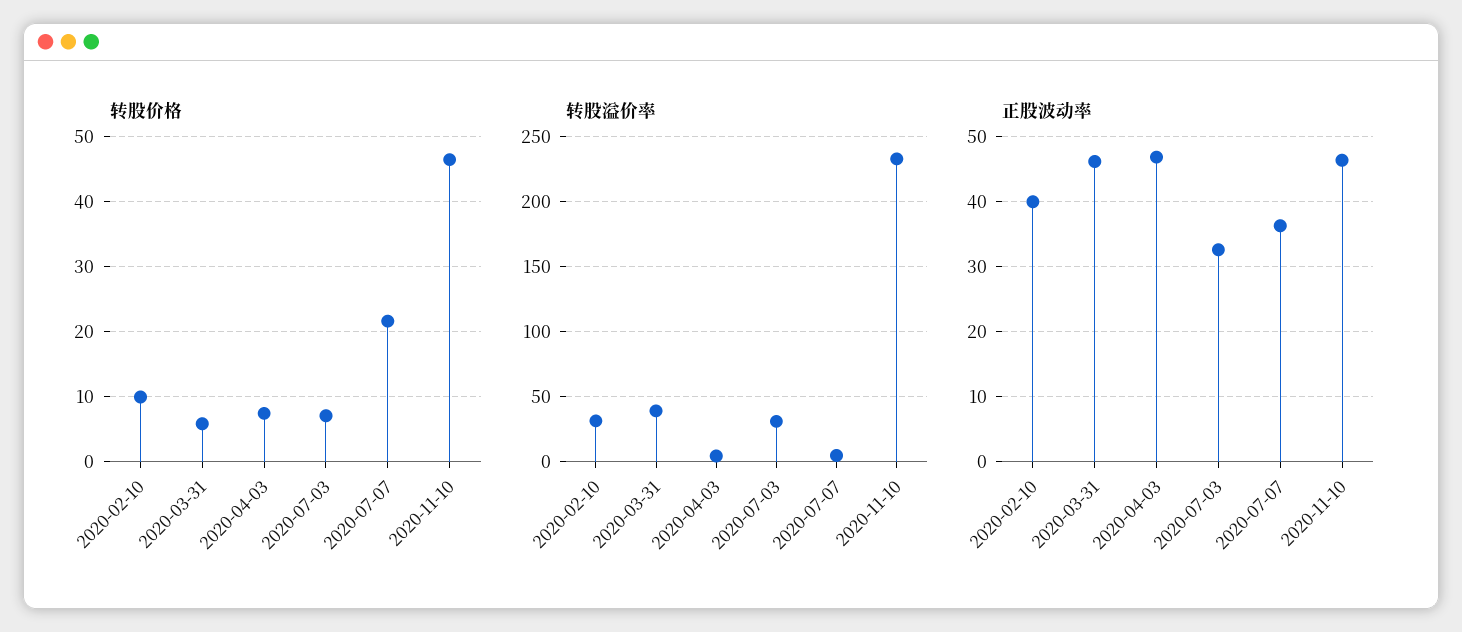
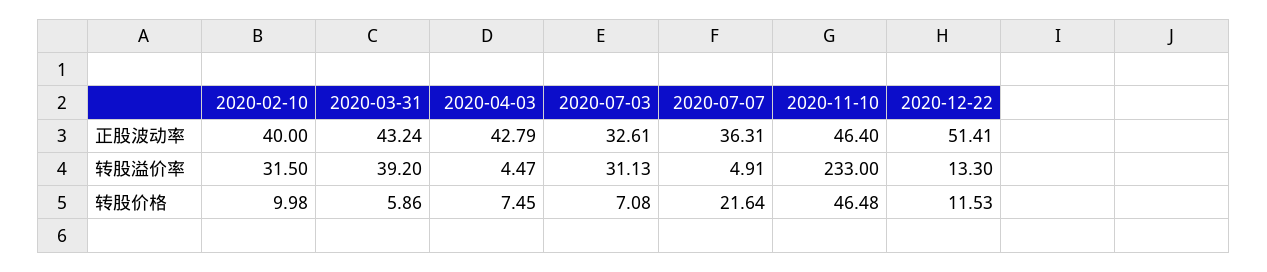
正股波动率, 2020-03-31: 46 -> 43.24
正股波动率, 2020-04-03: 47 -> 42.79
正股波动率, 2020-12-22: none -> 51.41
转股溢价率, 2020-12-22: none -> 13.3
转股价格, 2020-12-22: none -> 11.53

